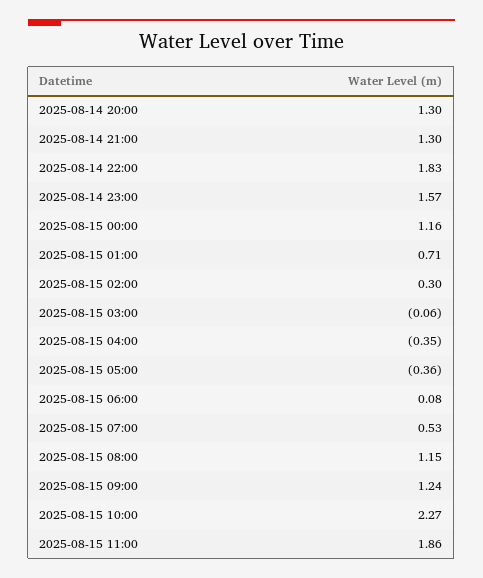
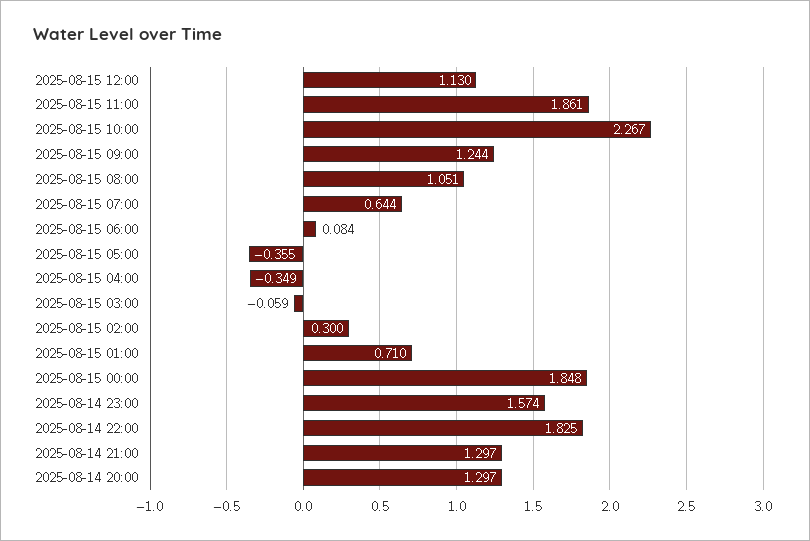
2025-08-15 00:00: 1.16 -> 1.848
2025-08-15 07:00: 0.53 -> 0.644
2025-08-15 08:00: 1.15 -> 1.051
2025-08-15 12:00: none -> 1.13

